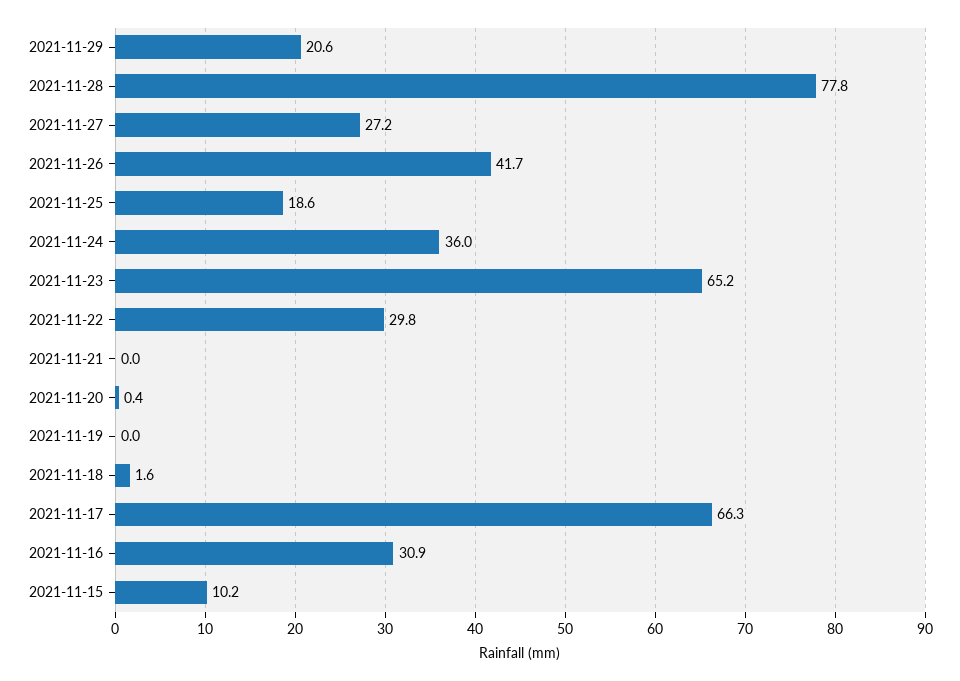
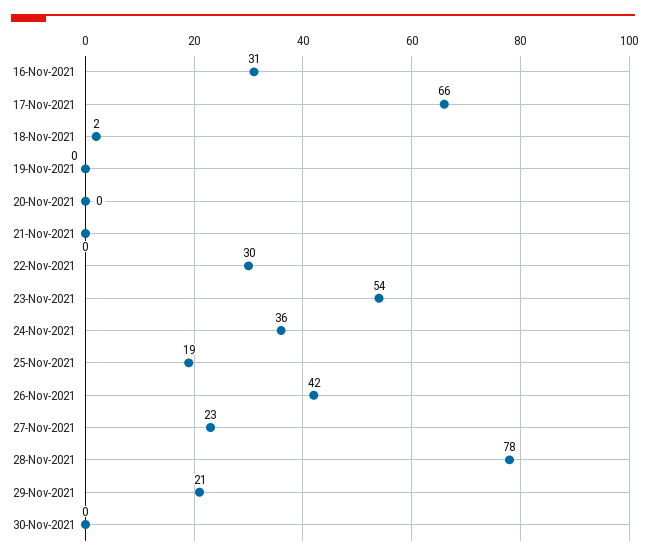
2021-11-27: 27.2 -> 23
2021-11-23: 65.2 -> 54
2021-11-15: 10.2 -> none
30-Nov-2021: none -> 0

